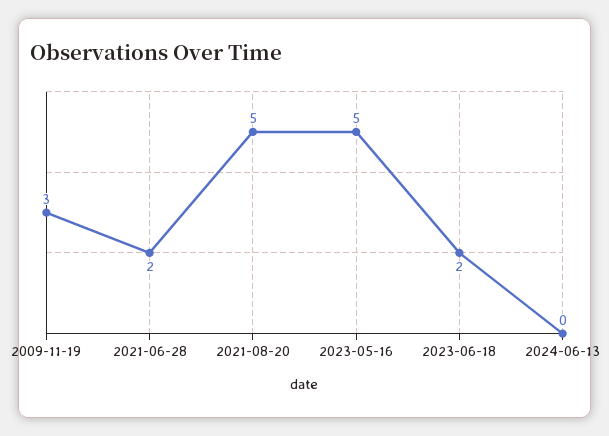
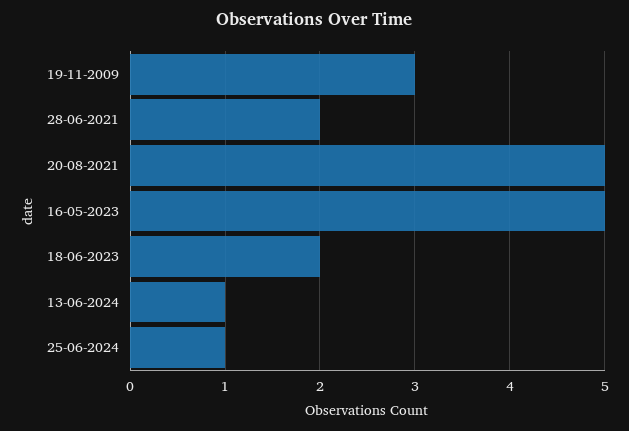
2024-06-13: 0 -> 1
25-06-2024: none -> 1

